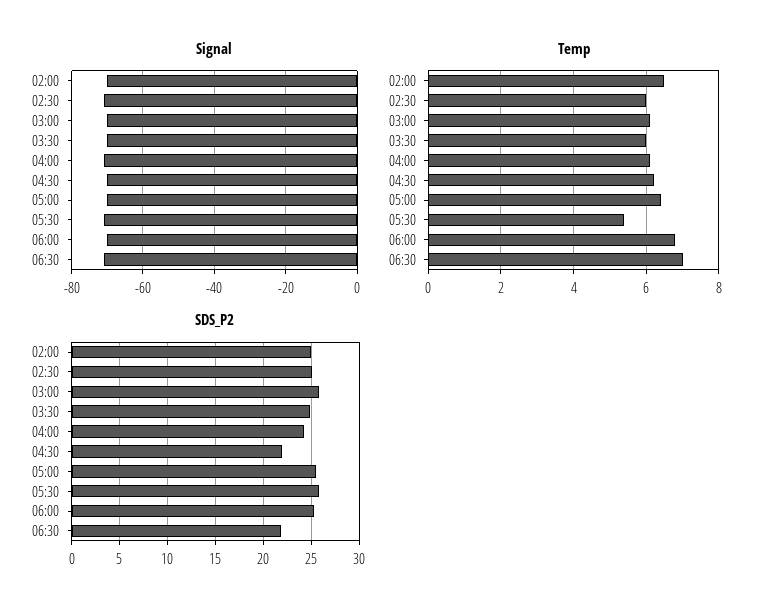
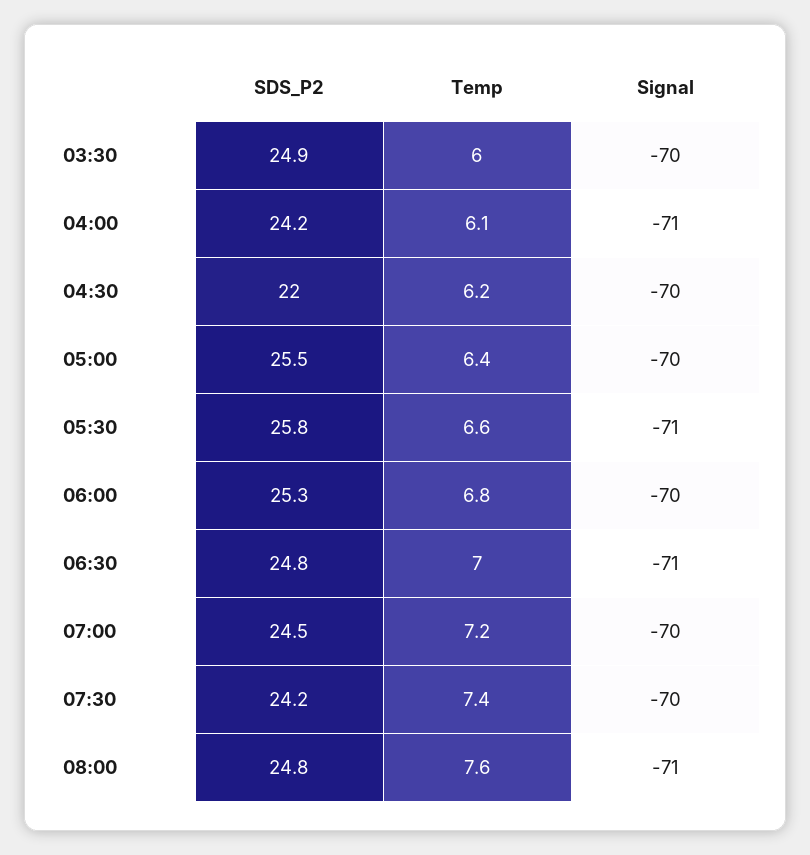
Signal, 02:00: -70 -> none
Signal, 02:30: -70 -> none
Signal, 03:00: -70 -> none
Temp, 02:00: 6.5 -> none
Temp, 02:30: 6 -> none
Temp, 03:00: 6 -> none
Temp, 05:30: 5.5 -> 6.6
SDS_P2, 02:00: 25 -> none
SDS_P2, 02:30: 25 -> none
SDS_P2, 03:00: 26 -> none
SDS_P2, 06:30: 22 -> 24.8
SDS_P2, 07:00: none -> 24.5
Temp, 07:00: none -> 7.2
Signal, 07:00: none -> -70
SDS_P2, 07:30: none -> 24.2
Temp, 07:30: none -> 7.4
Signal, 07:30: none -> -70
SDS_P2, 08:00: none -> 24.8
Temp, 08:00: none -> 7.6
Signal, 08:00: none -> -71

